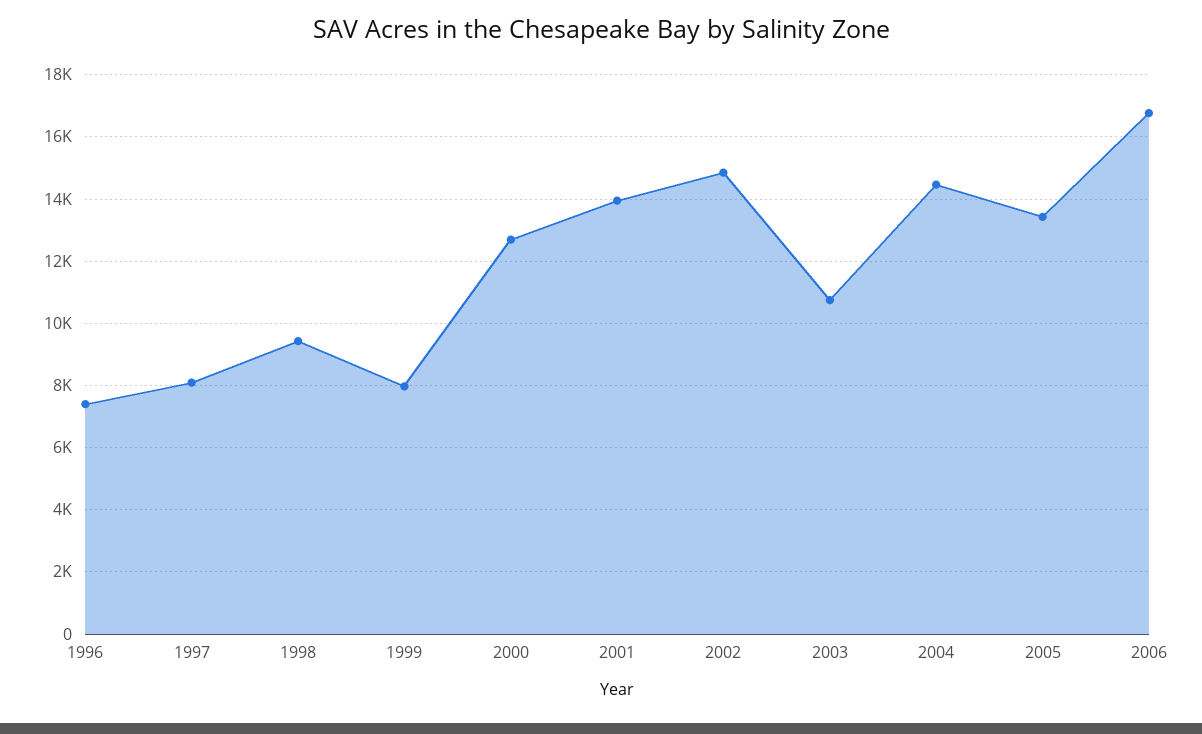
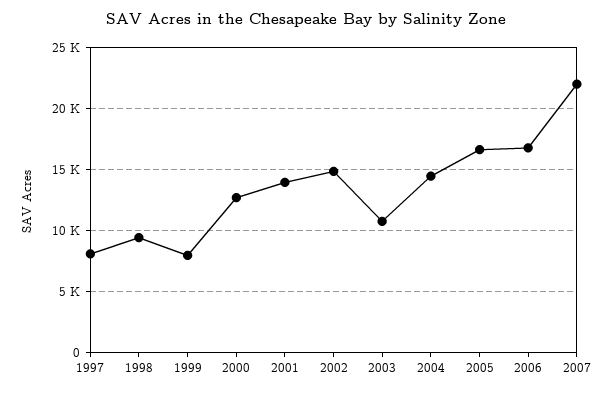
1996: 7400 -> none
2005: 13400 -> 16500
2007: none -> 22000

